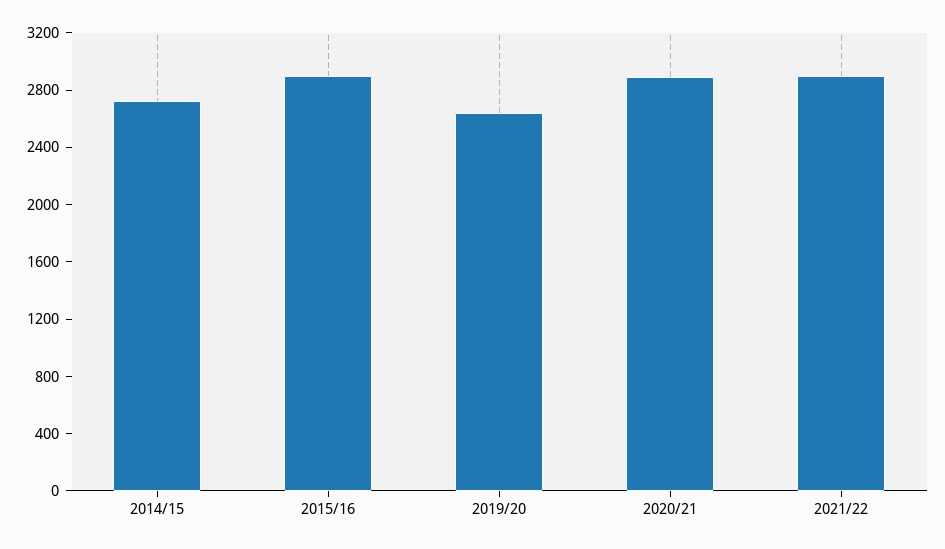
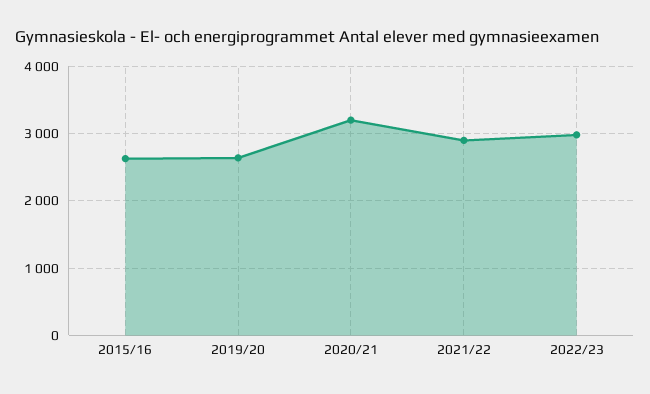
2014/15: 2700 -> none
2015/16: 2900 -> 2600
2020/21: 2900 -> 3200
2022/23: none -> 3000

